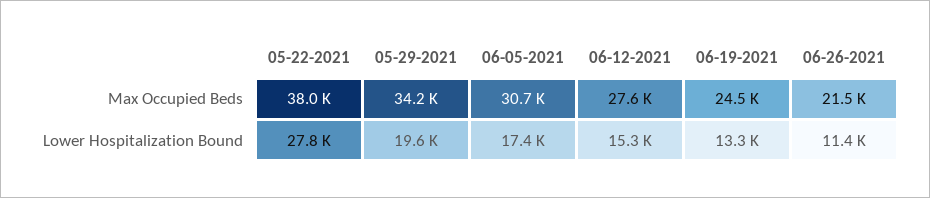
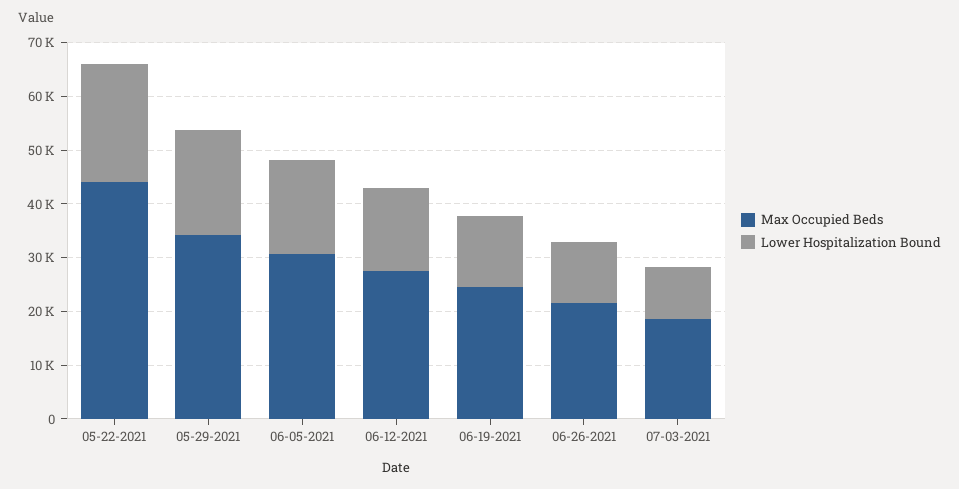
Max Occupied Beds, 05-22-2021: 38000 -> 44000
Lower Hospitalization Bound, 05-22-2021: 27800 -> 22000
Max Occupied Beds, 07-03-2021: none -> 18000
Lower Hospitalization Bound, 07-03-2021: none -> 10000

